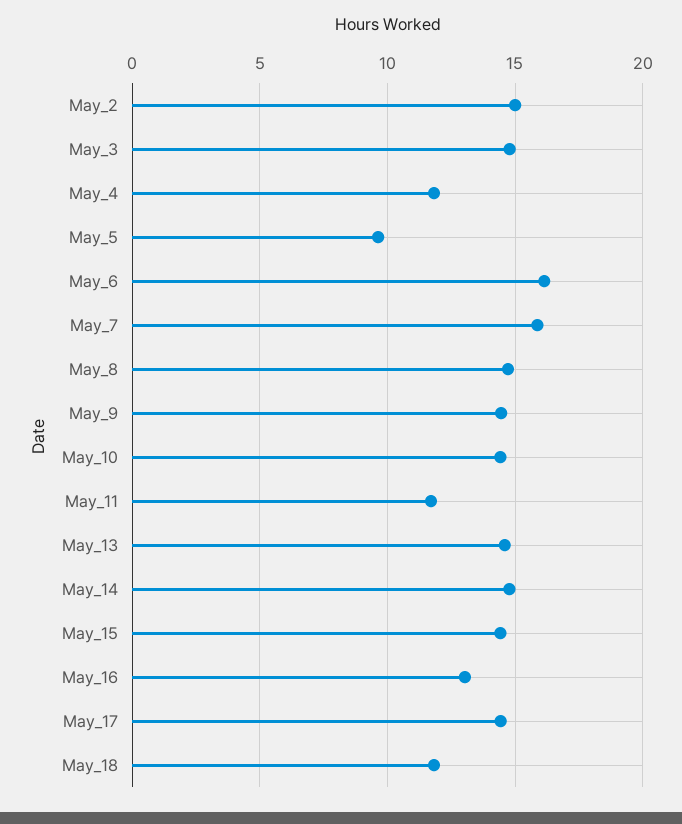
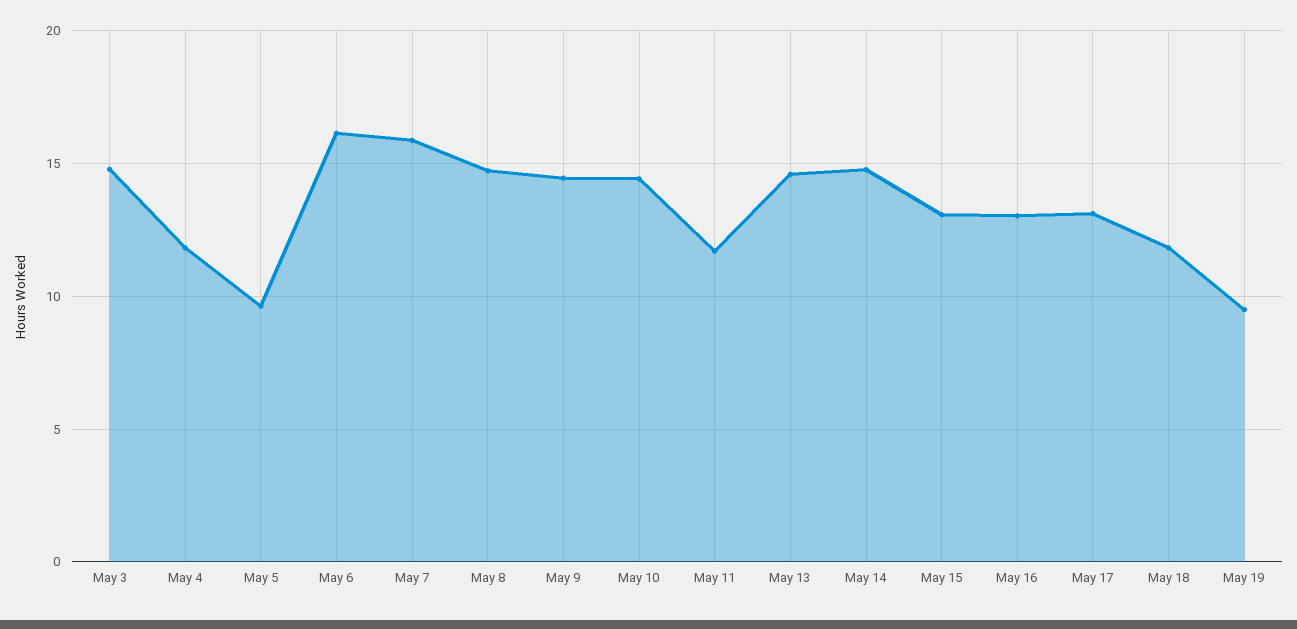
May_2: 15 -> none
May_15: 14.5 -> 13
May_17: 14.5 -> 13
May 19: none -> 9.5

